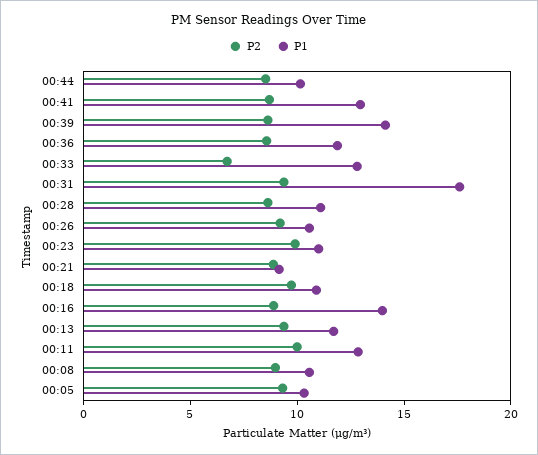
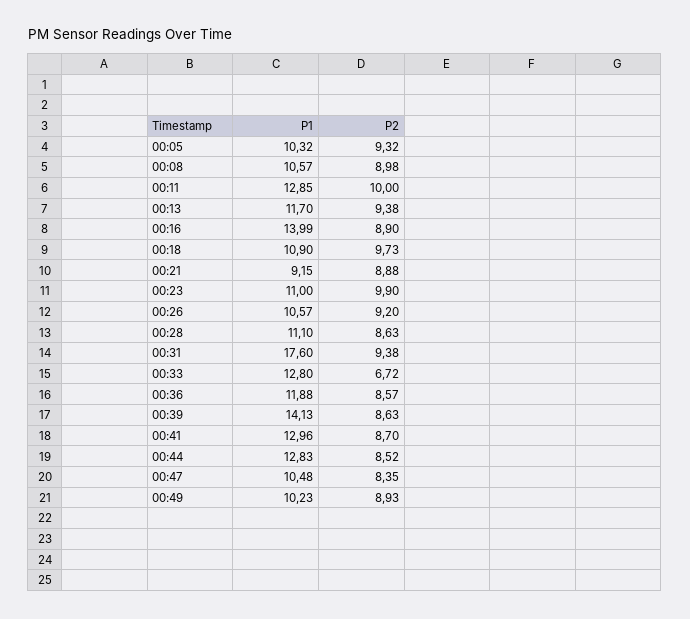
P1, 00:44: 10 -> 12.83
P1, 00:47: none -> 10.48
P2, 00:47: none -> 8.35
P1, 00:49: none -> 10.23
P2, 00:49: none -> 8.93

